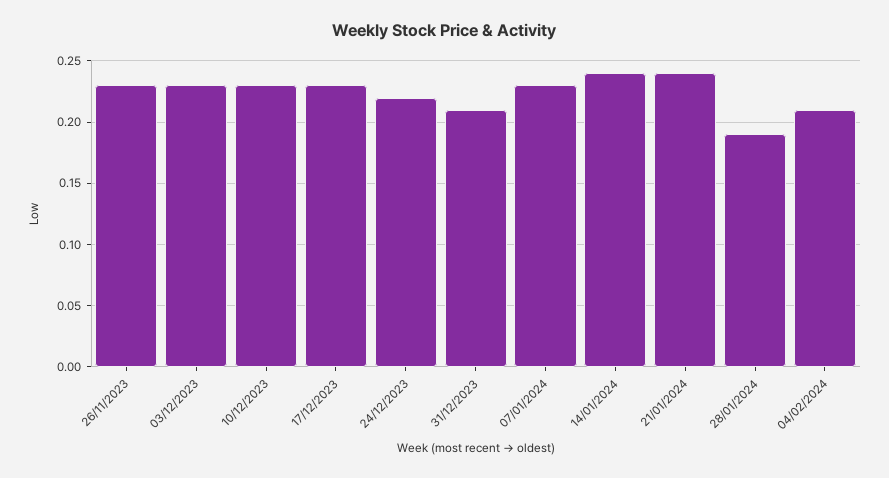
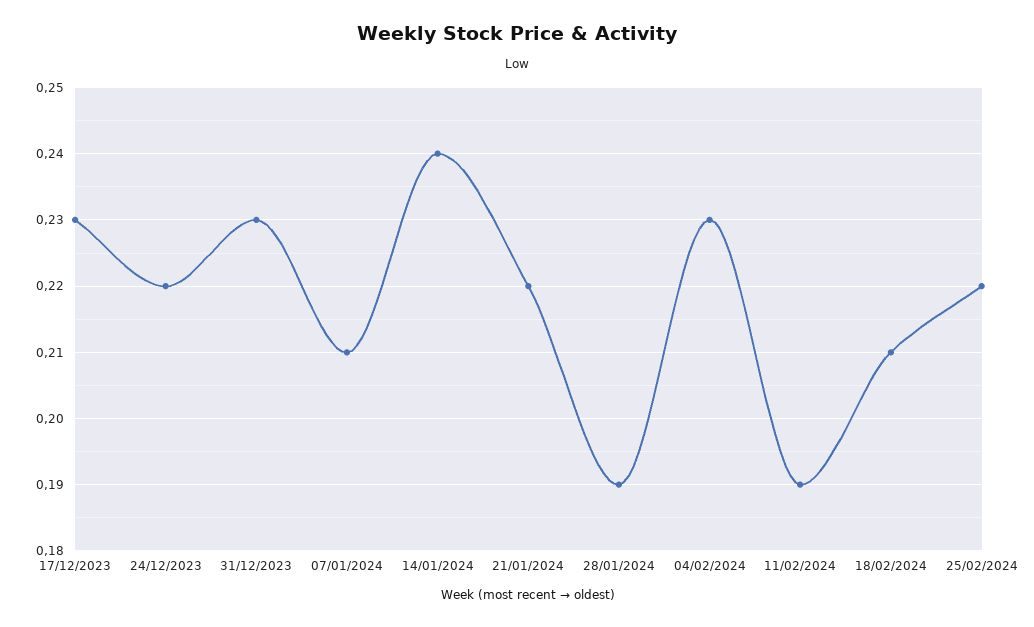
26/11/2023: 0.23 -> none
03/12/2023: 0.23 -> none
10/12/2023: 0.23 -> none
31/12/2023: 0.21 -> 0.23
07/01/2024: 0.23 -> 0.21
21/01/2024: 0.24 -> 0.22
04/02/2024: 0.21 -> 0.23
11/02/2024: none -> 0.19
18/02/2024: none -> 0.21
25/02/2024: none -> 0.22

